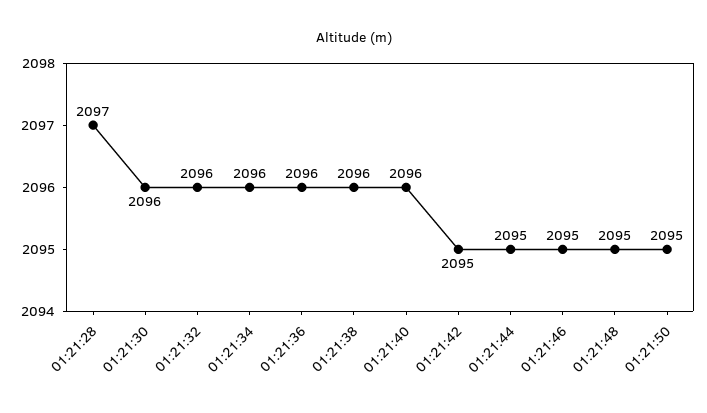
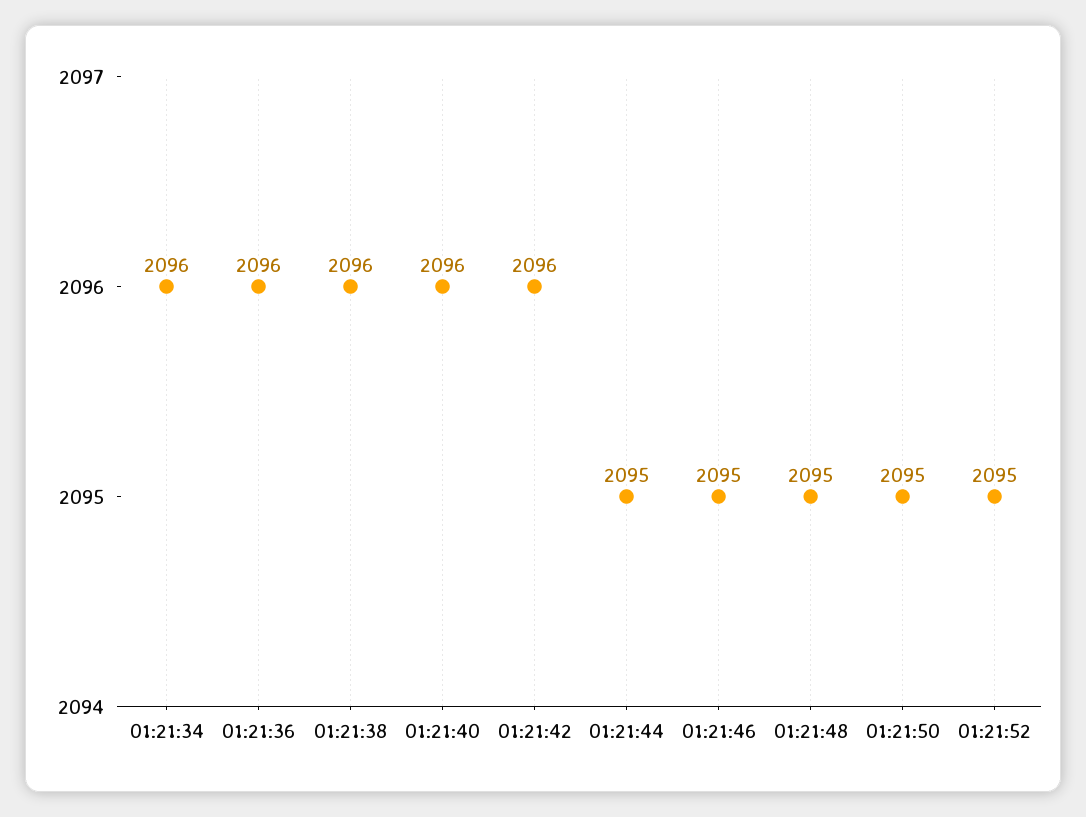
01:21:28: 2097 -> none
01:21:30: 2096 -> none
01:21:32: 2096 -> none
01:21:42: 2095 -> 2096
01:21:52: none -> 2095

